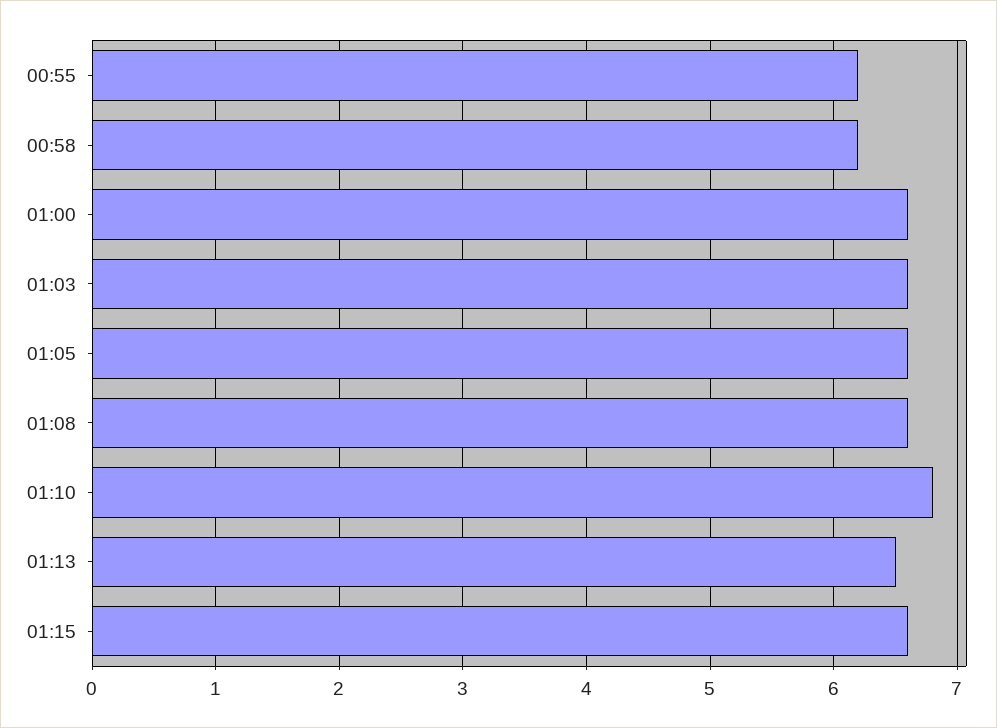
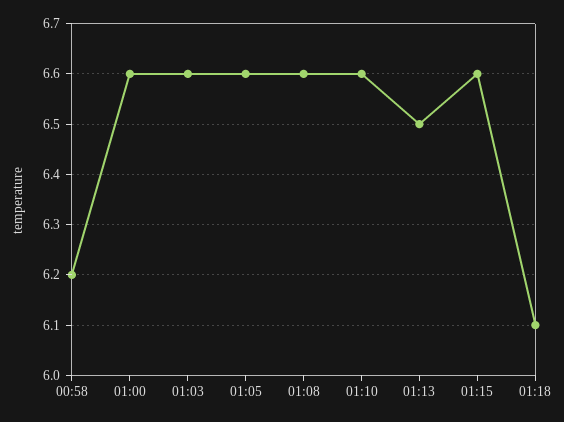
00:55: 6.2 -> none
01:10: 6.8 -> 6.6
01:18: none -> 6.1

